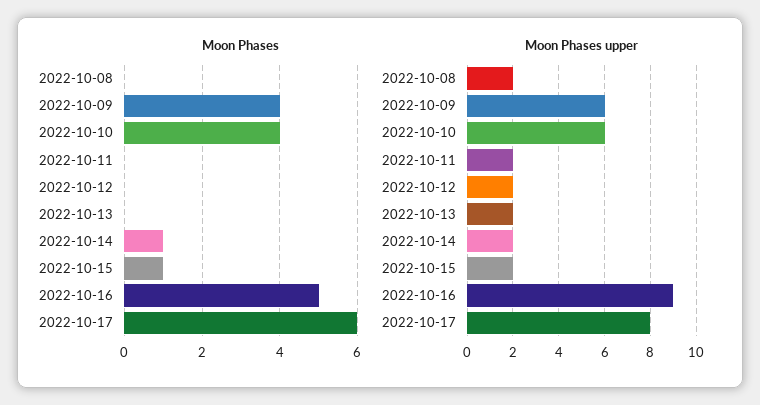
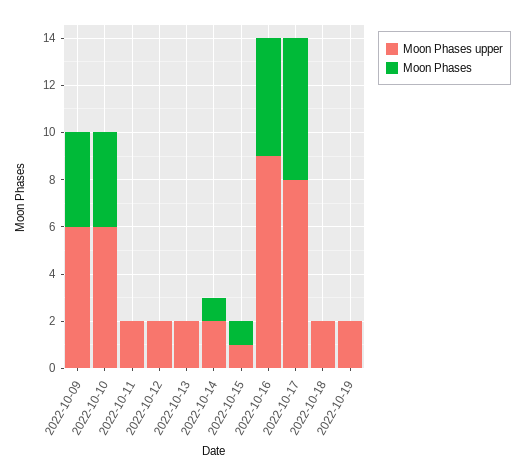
Moon Phases, 2022-10-08: 0 -> none
Moon Phases upper, 2022-10-08: 2 -> none
Moon Phases upper, 2022-10-15: 2 -> 1
Moon Phases upper, 2022-10-18: none -> 2
Moon Phases, 2022-10-18: none -> 0
Moon Phases upper, 2022-10-19: none -> 2
Moon Phases, 2022-10-19: none -> 0

